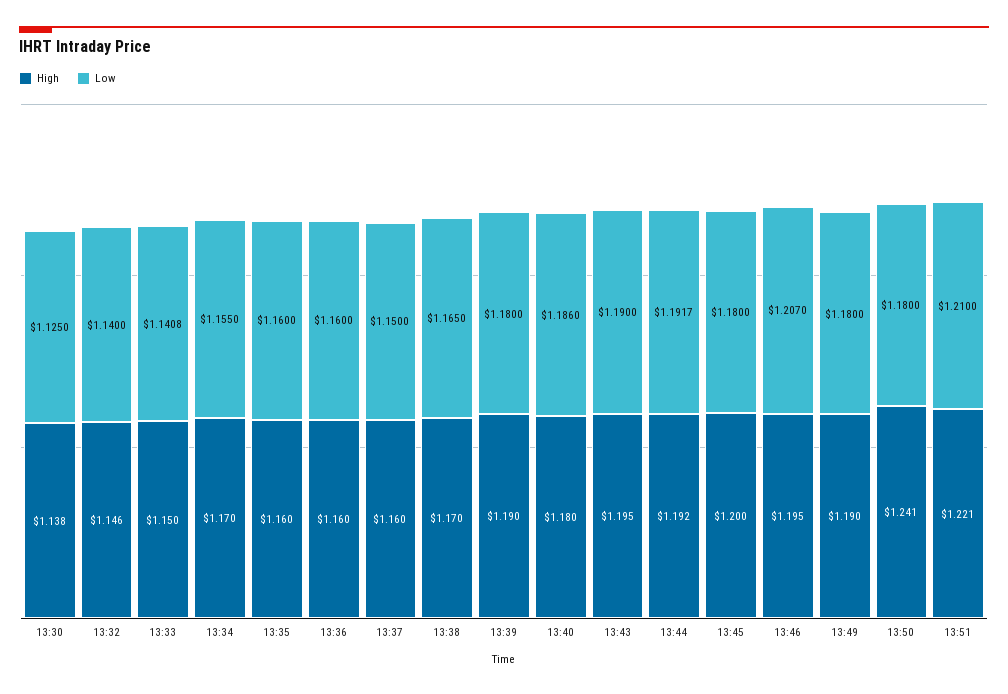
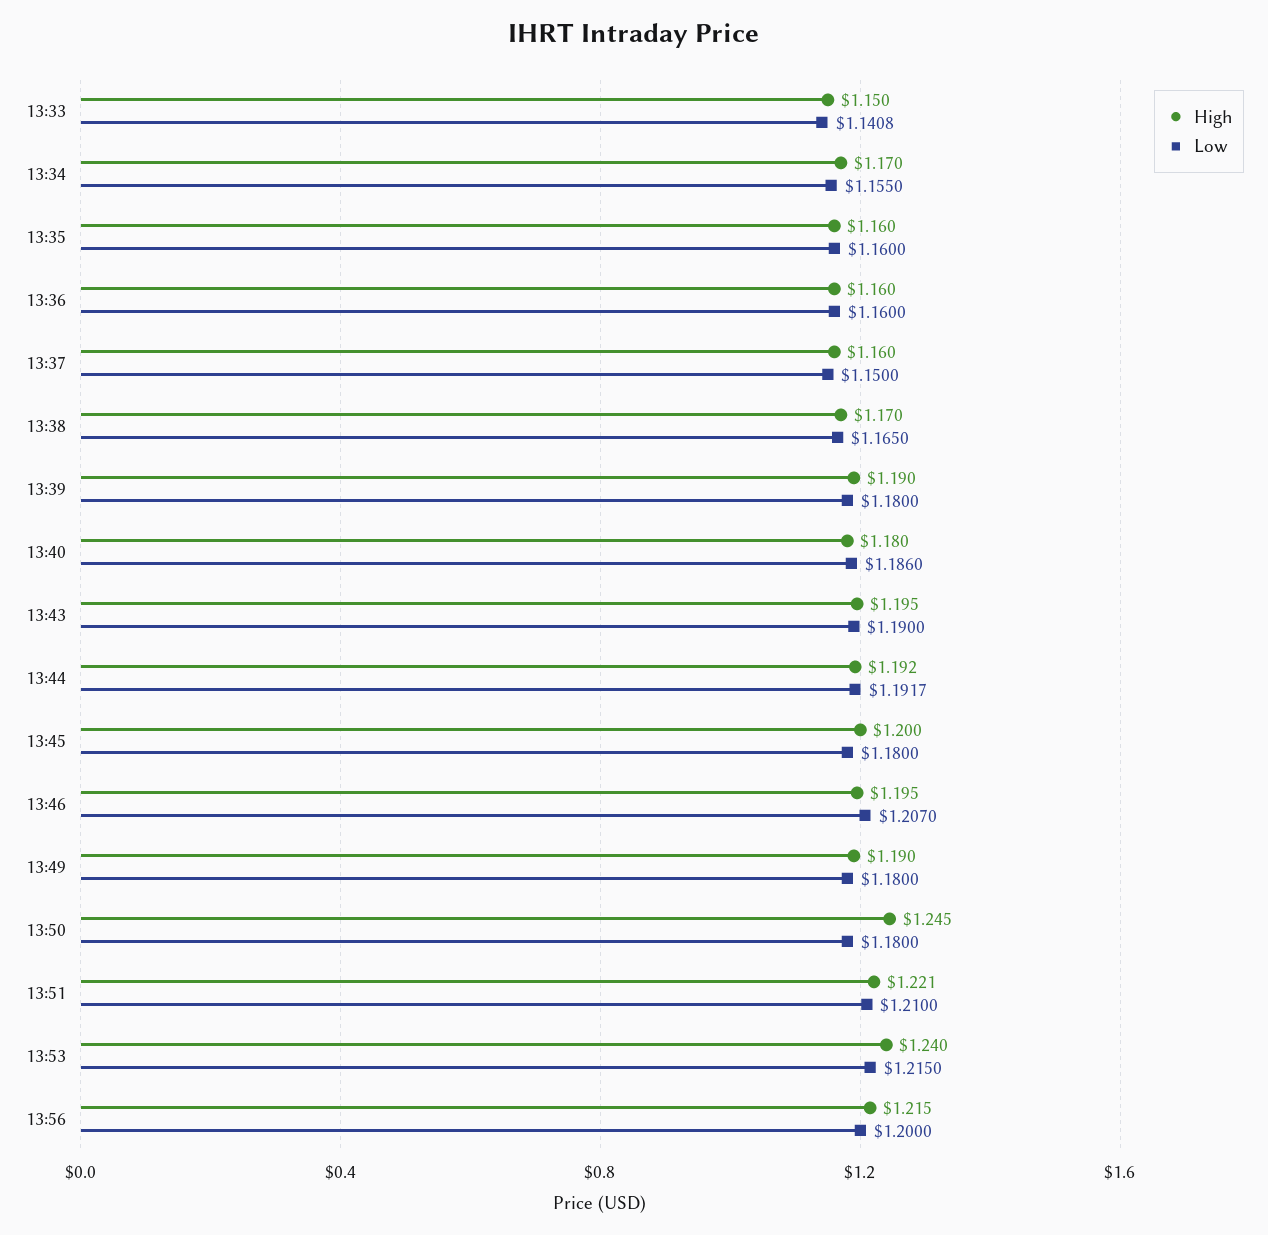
High, 13:30: 1.138 -> none
Low, 13:30: 1.125 -> none
High, 13:32: 1.146 -> none
Low, 13:32: 1.14 -> none
High, 13:50: 1.241 -> 1.245
High, 13:53: none -> 1.24
Low, 13:53: none -> 1.215
High, 13:56: none -> 1.215
Low, 13:56: none -> 1.2

